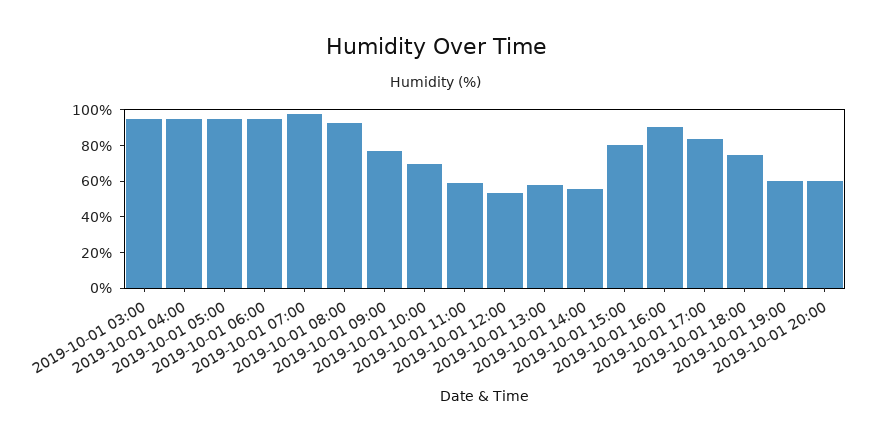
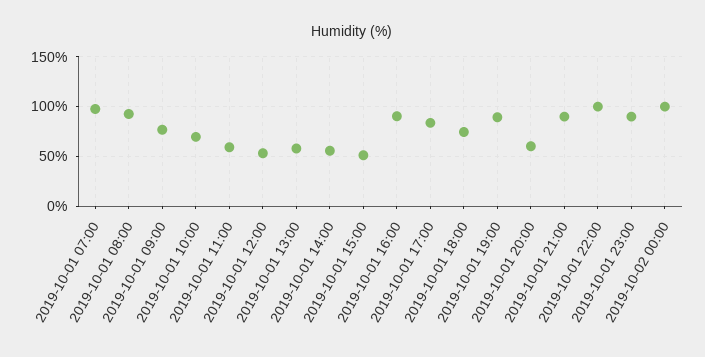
2019-10-01 03:00: 95 -> none
2019-10-01 04:00: 95 -> none
2019-10-01 05:00: 95 -> none
2019-10-01 06:00: 95 -> none
2019-10-01 15:00: 80 -> 50
2019-10-01 19:00: 60 -> 90
2019-10-01 21:00: none -> 90
2019-10-01 22:00: none -> 100
2019-10-01 23:00: none -> 90
2019-10-02 00:00: none -> 100

